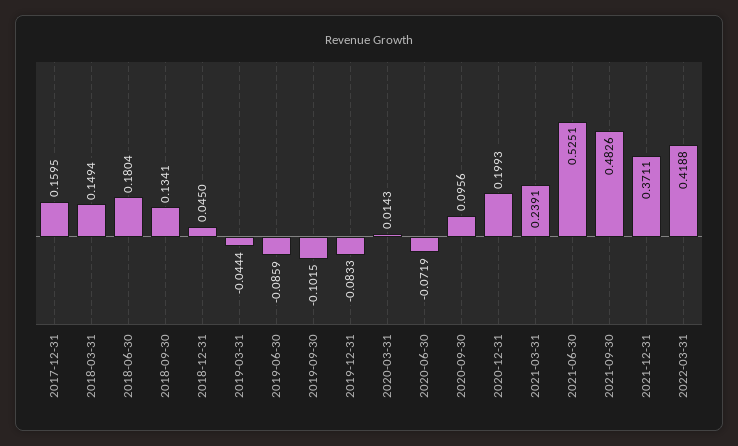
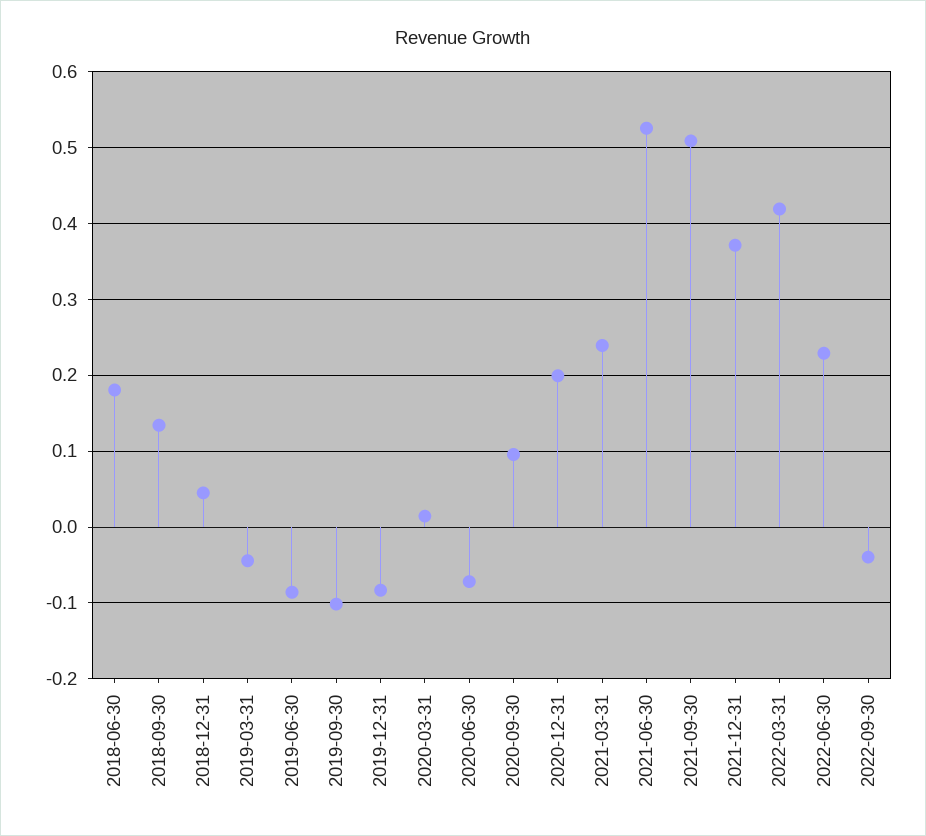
2017-12-31: 0.1595 -> none
2018-03-31: 0.1494 -> none
2021-09-30: 0.4826 -> 0.51
2022-06-30: none -> 0.23
2022-09-30: none -> -0.04

